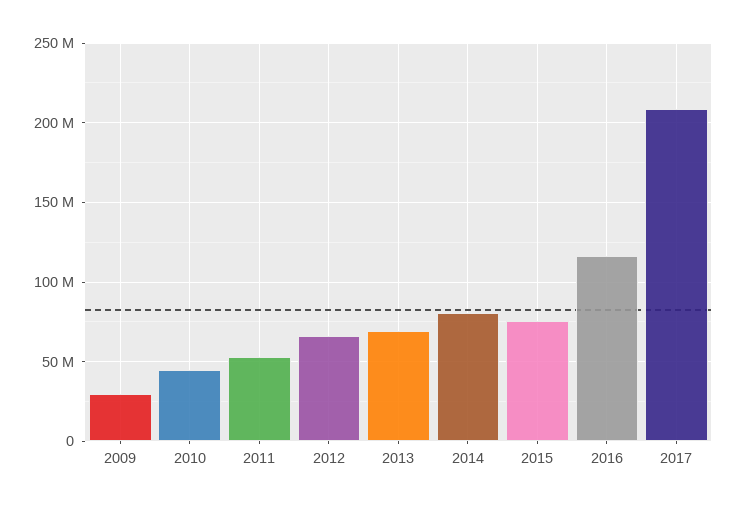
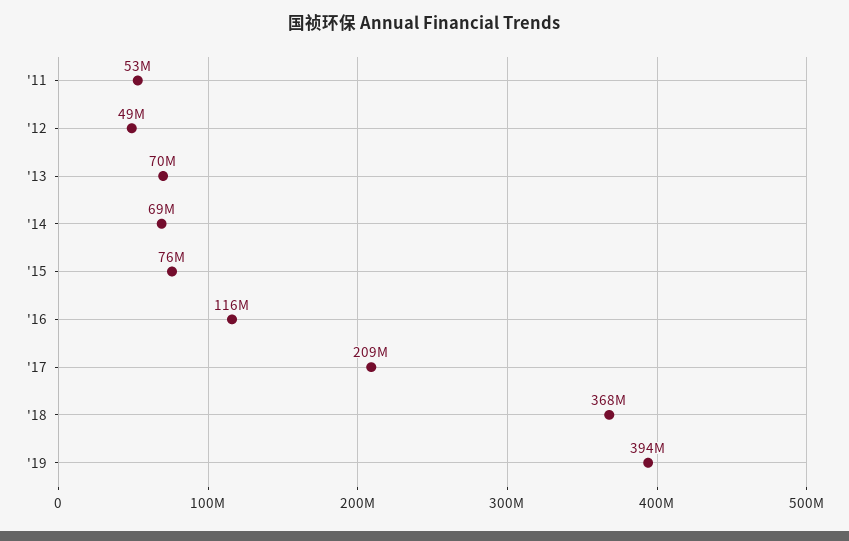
2009: 30000000 -> none
2010: 45000000 -> none
2012: 65000000 -> 49000000
2014: 80000000 -> 69000000
'18: none -> 368000000
'19: none -> 394000000

